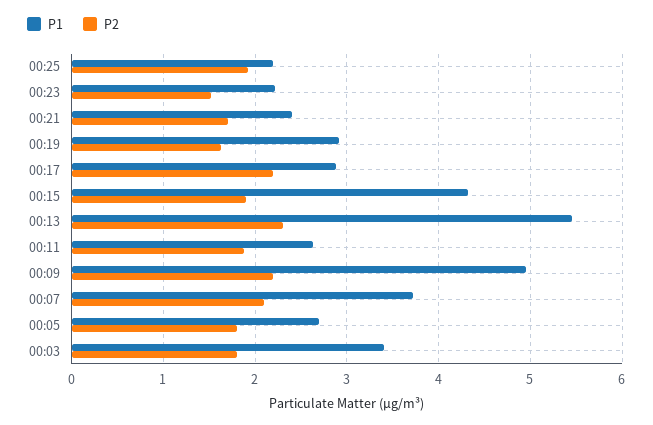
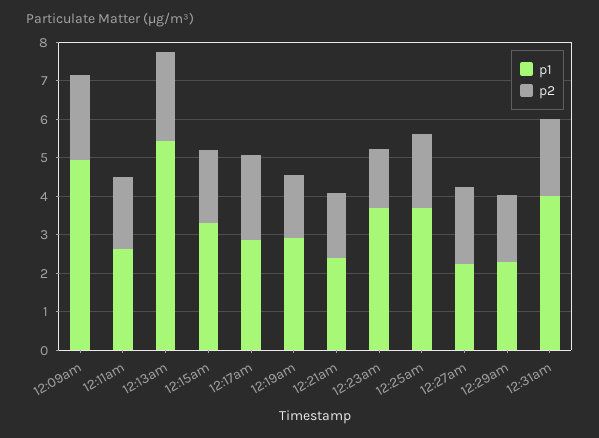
P1, 00:25: 2.2 -> 3.75
P1, 00:23: 2.2 -> 3.75
P1, 00:15: 4.3 -> 3.25
P1, 00:07: 3.7 -> none
P2, 00:07: 2.1 -> none
P1, 00:05: 2.7 -> none
P2, 00:05: 1.8 -> none
P1, 00:03: 3.4 -> none
P2, 00:03: 1.8 -> none
P1, 12:27am: none -> 2.25
P2, 12:27am: none -> 2
P1, 12:29am: none -> 2.25
P2, 12:29am: none -> 1.75
P1, 12:31am: none -> 4
P2, 12:31am: none -> 2

